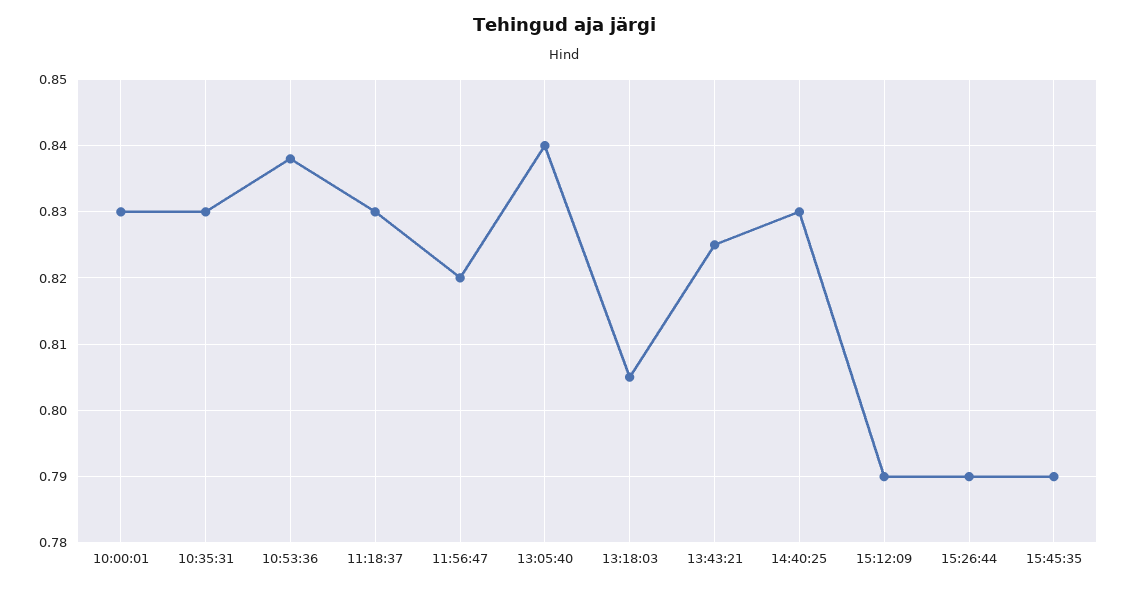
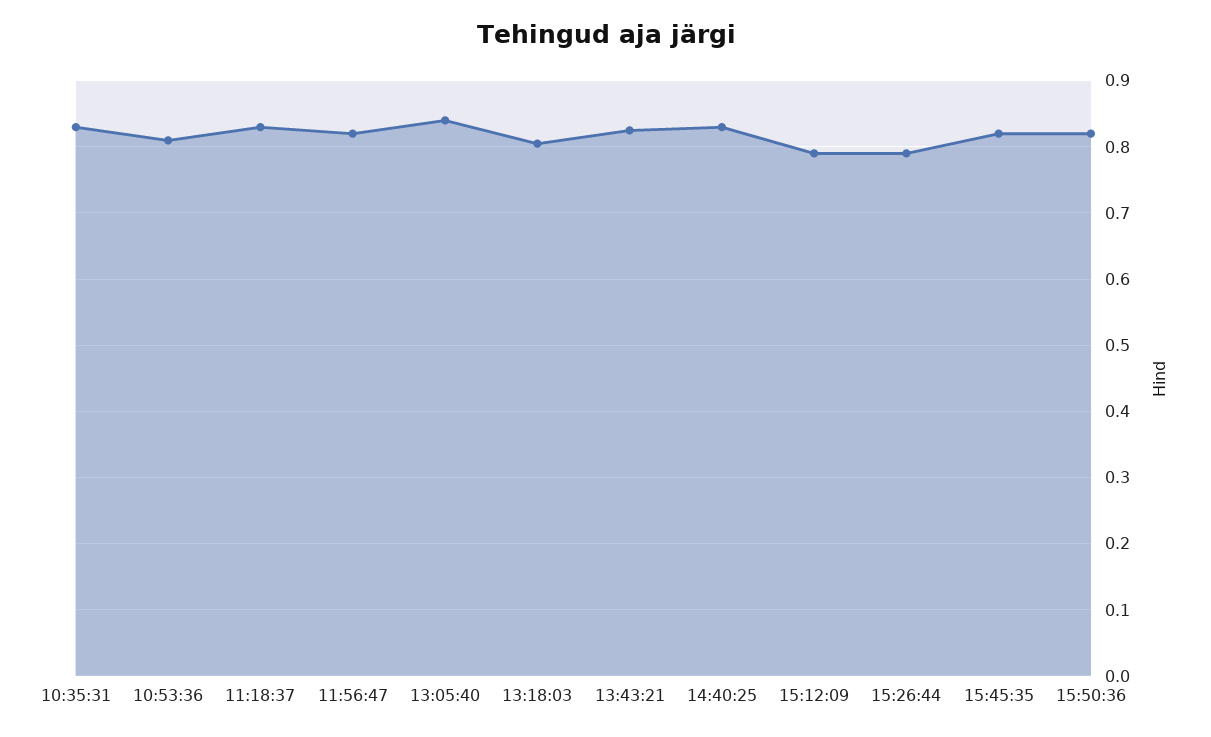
10:00:01: 0.83 -> none
10:53:36: 0.838 -> 0.81
15:45:35: 0.79 -> 0.82
15:50:36: none -> 0.82

